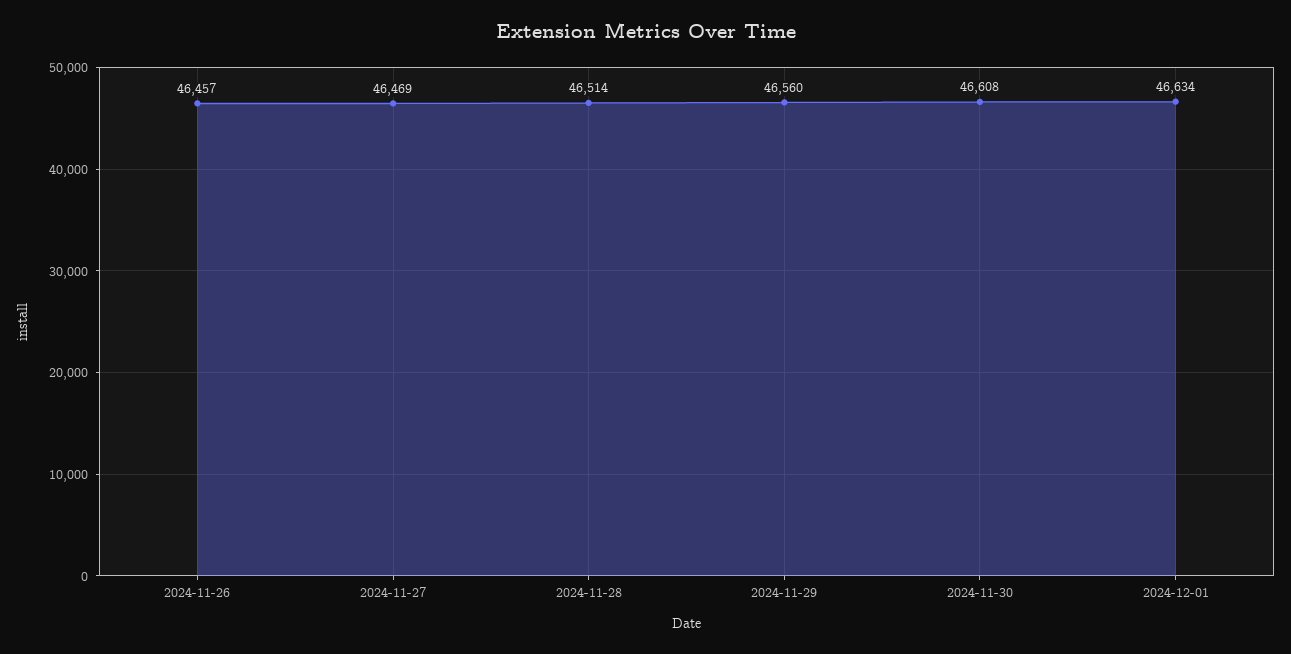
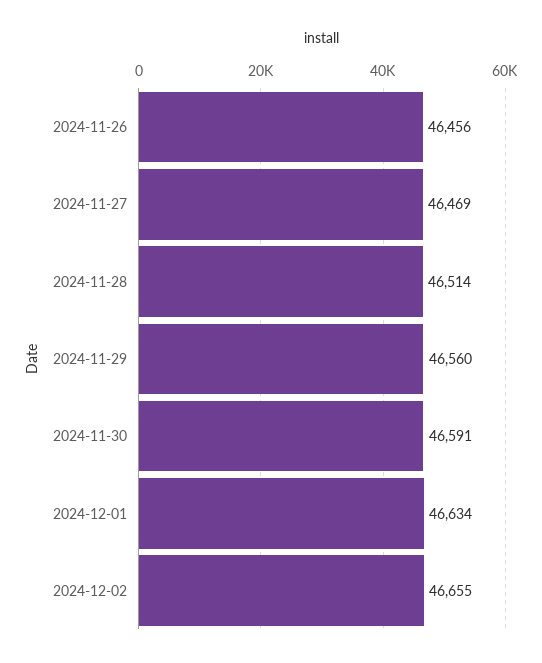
2024-11-26: 46457 -> 46456
2024-11-30: 46608 -> 46591
2024-12-02: none -> 46655

